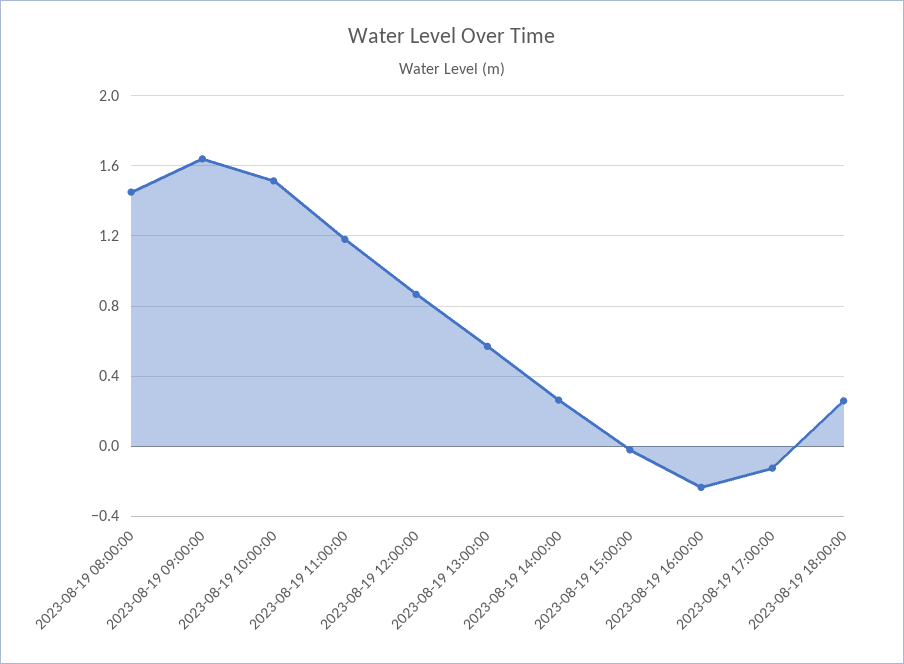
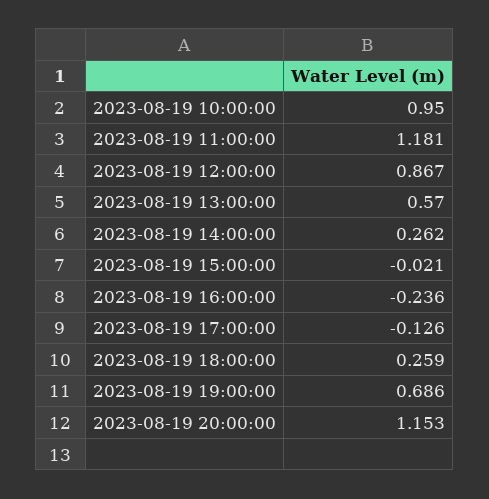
2023-08-19 08:00:00: 1.45 -> none
2023-08-19 09:00:00: 1.65 -> none
2023-08-19 10:00:00: 1.5 -> 0.95
2023-08-19 19:00:00: none -> 0.686
2023-08-19 20:00:00: none -> 1.153

